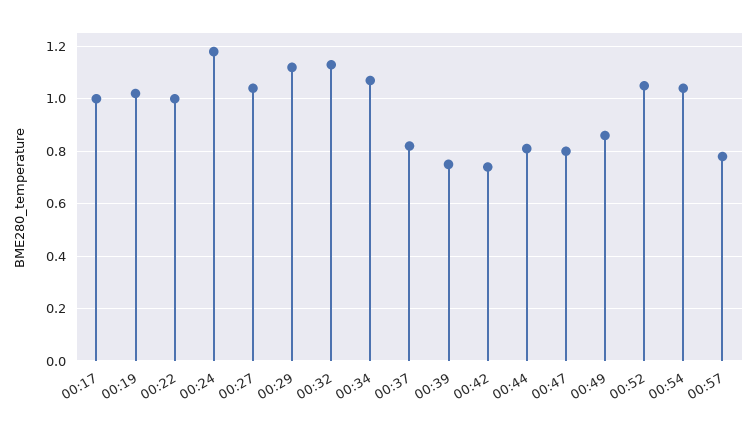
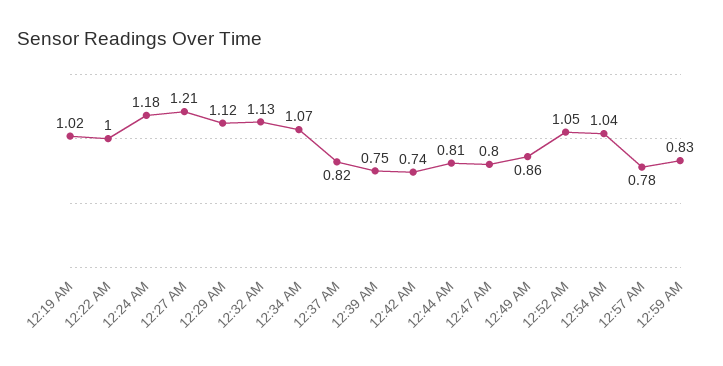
00:17: 1 -> none
00:27: 1.05 -> 1.21
12:59 AM: none -> 0.83

